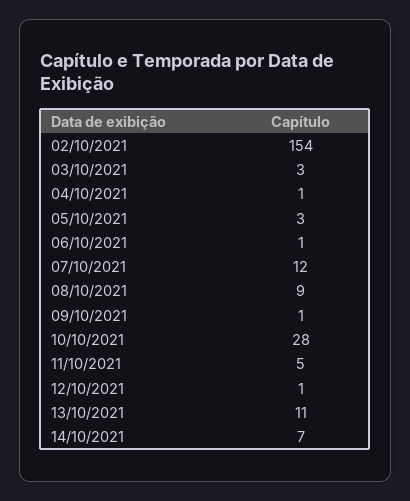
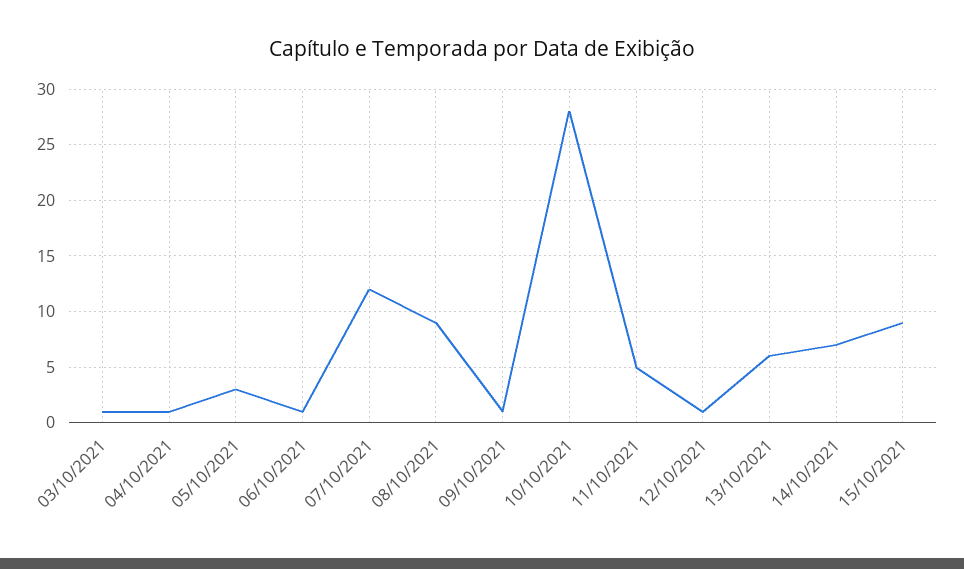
02/10/2021: 154 -> none
03/10/2021: 3 -> 1
13/10/2021: 11 -> 6
15/10/2021: none -> 9

